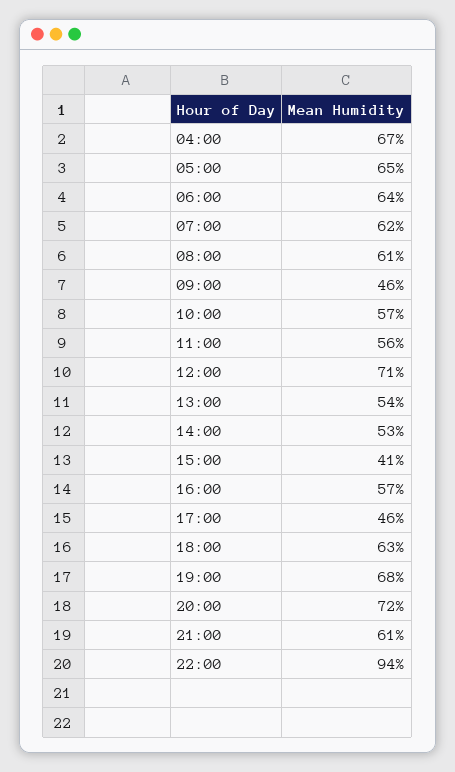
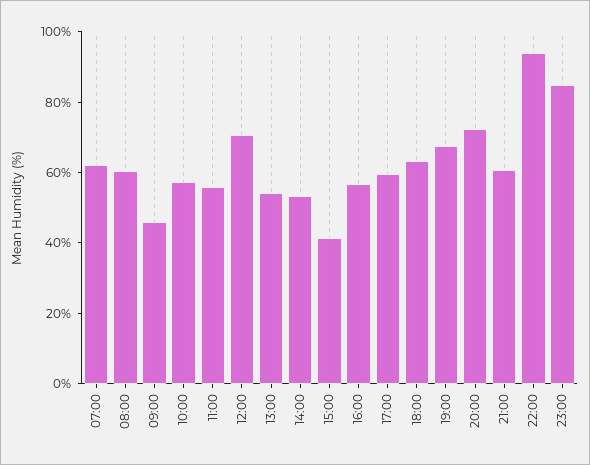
04:00: 67 -> none
05:00: 65 -> none
06:00: 64 -> none
17:00: 46 -> 60
23:00: none -> 85

